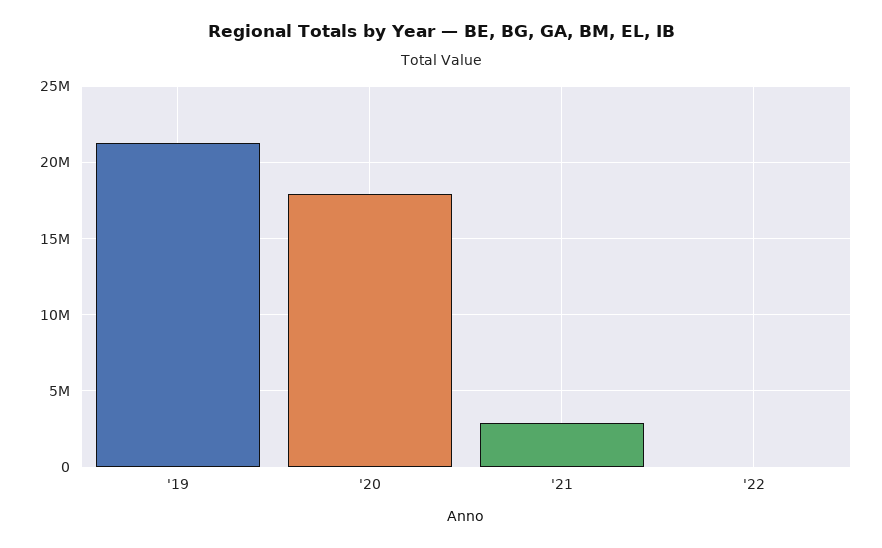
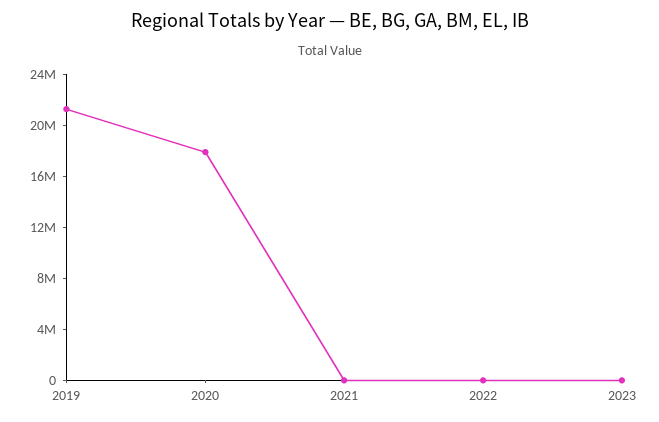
'21: 3000000 -> 0
2023: none -> 0

